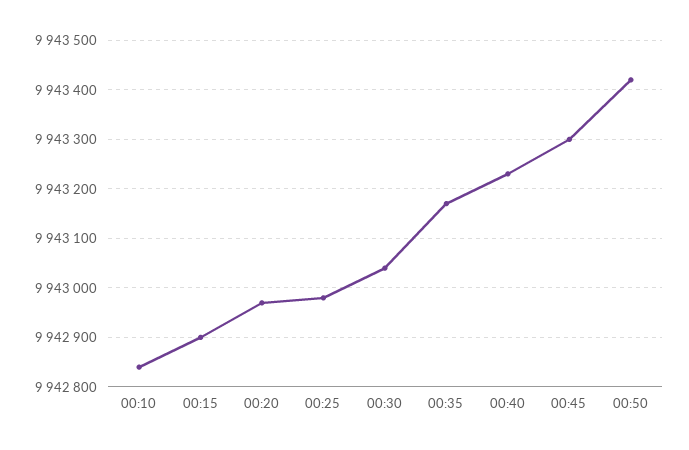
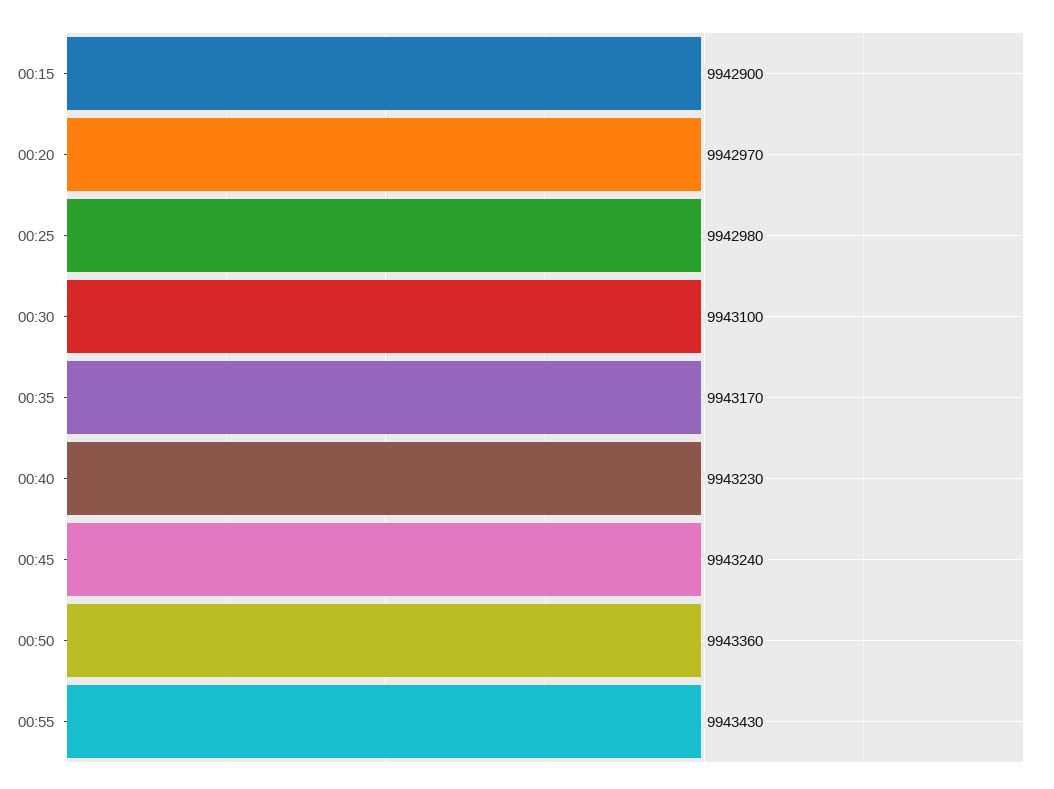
00:10: 9942840 -> none
00:30: 9943040 -> 9943100
00:45: 9943300 -> 9943240
00:50: 9943420 -> 9943360
00:55: none -> 9943430

